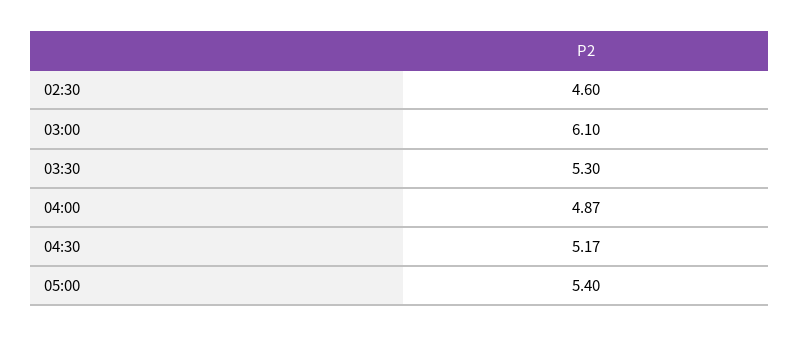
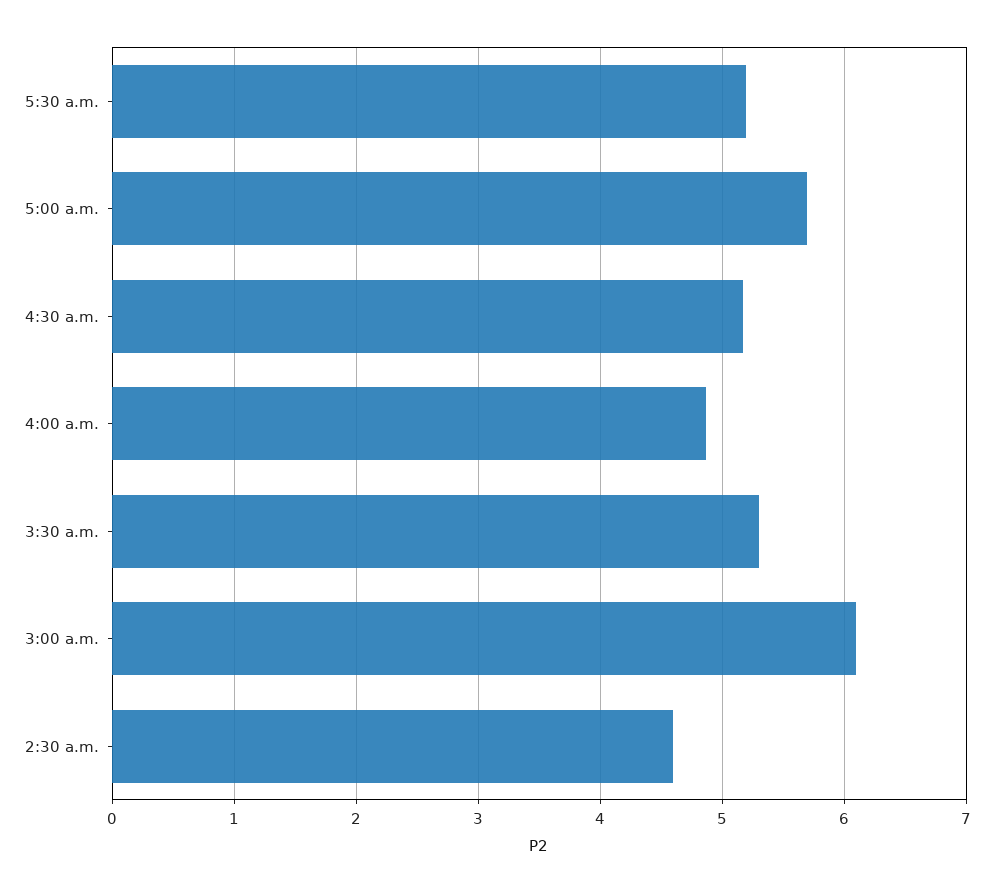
05:00: 5.4 -> 5.7
5:30 a.m.: none -> 5.2

